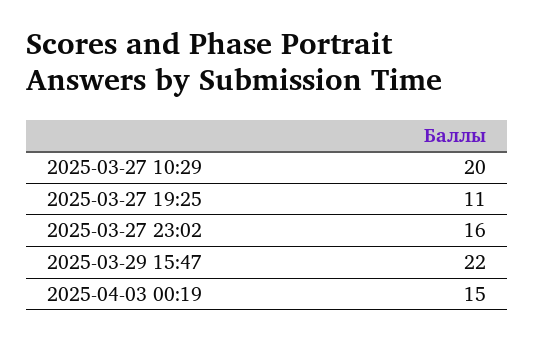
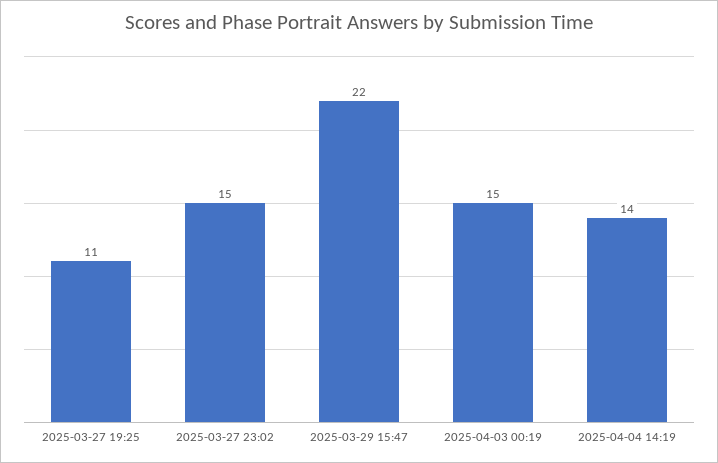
2025-03-27 10:29: 20 -> none
2025-03-27 23:02: 16 -> 15
2025-04-04 14:19: none -> 14

